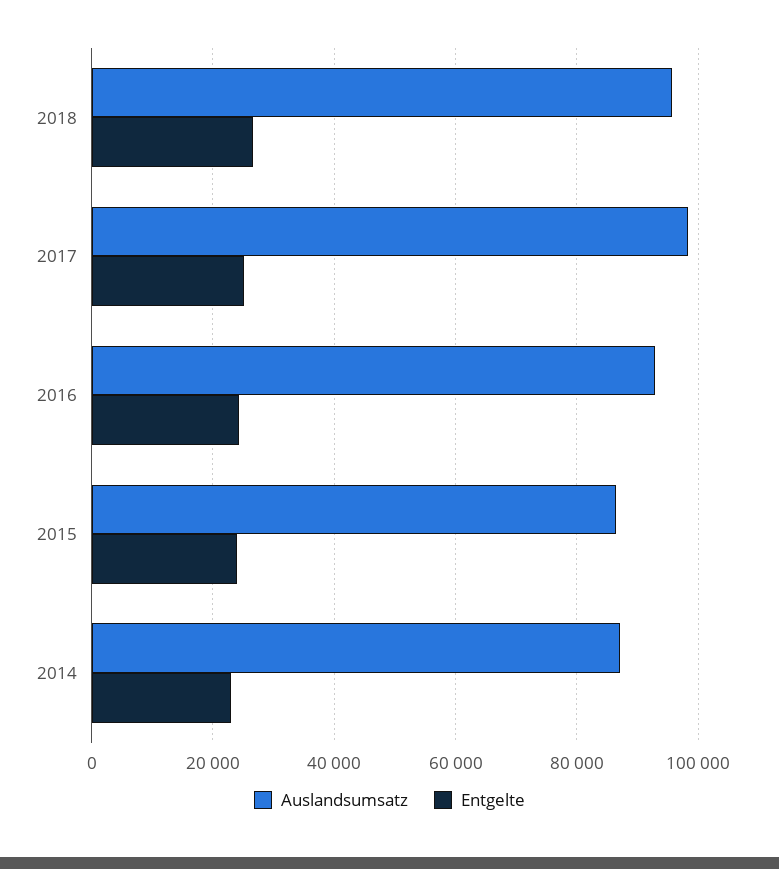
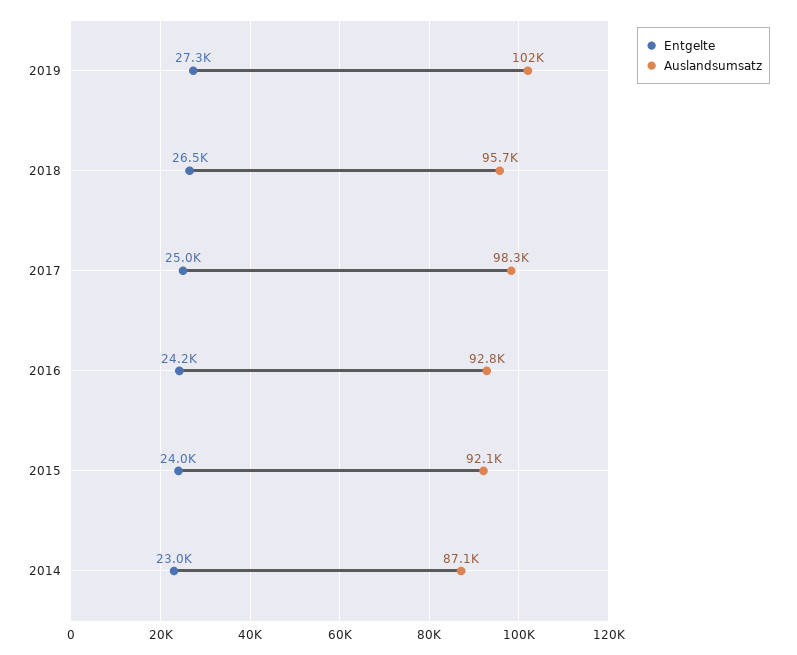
Auslandsumsatz, 2015: 86000 -> 92100
Entgelte, 2019: none -> 27300
Auslandsumsatz, 2019: none -> 102000

